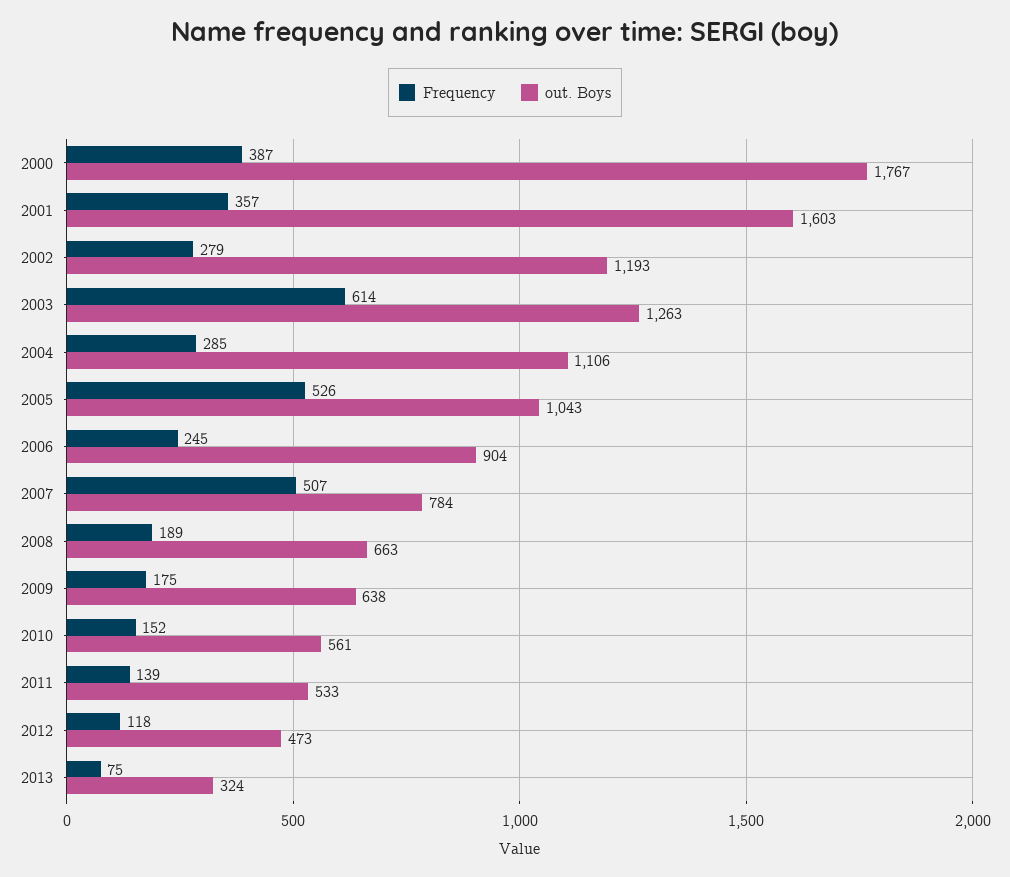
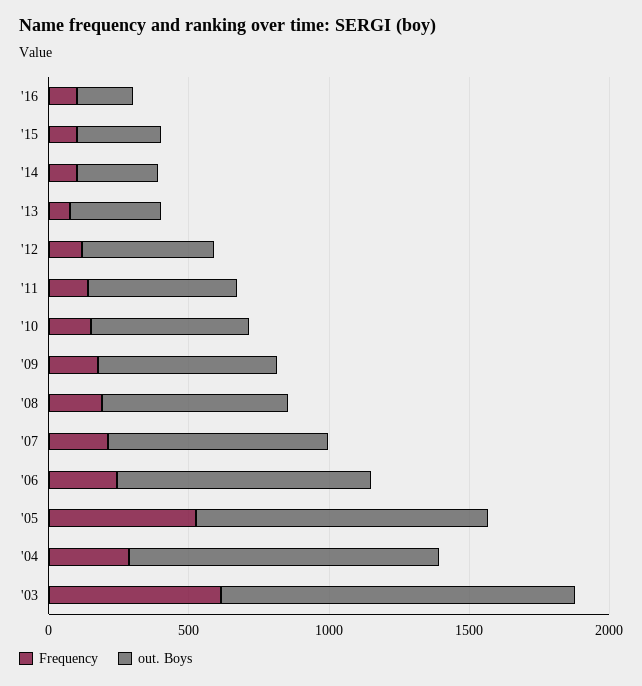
Frequency, 2000: 387 -> none
out. Boys, 2000: 1767 -> none
Frequency, 2001: 357 -> none
out. Boys, 2001: 1603 -> none
Frequency, 2002: 279 -> none
out. Boys, 2002: 1193 -> none
Frequency, 2007: 507 -> 200
Frequency, '16: none -> 100
out. Boys, '16: none -> 200
Frequency, '15: none -> 100
out. Boys, '15: none -> 300
Frequency, '14: none -> 100
out. Boys, '14: none -> 300

